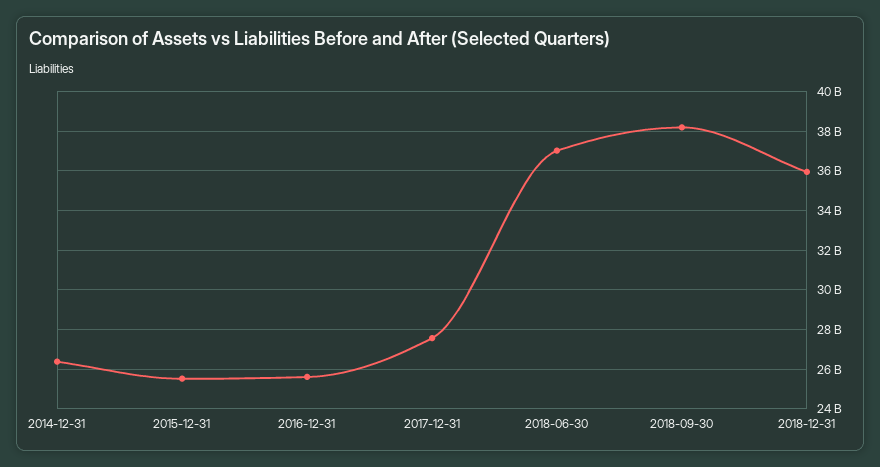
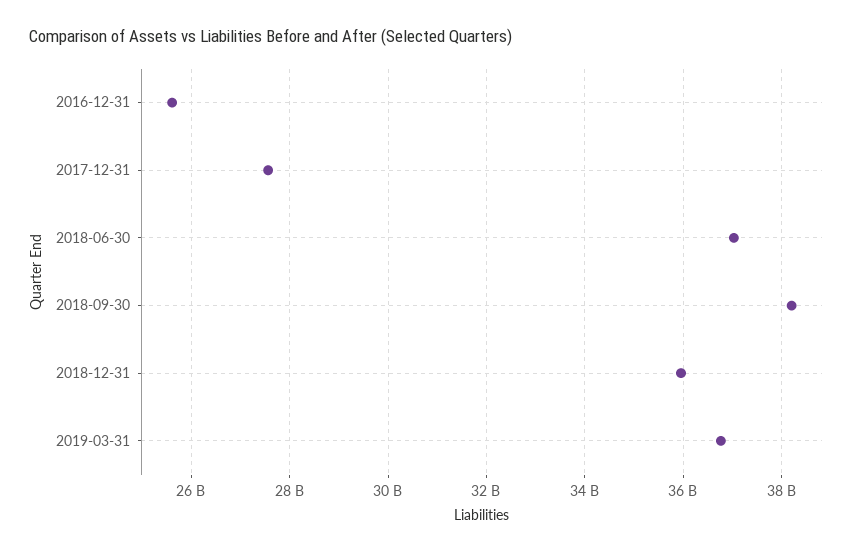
2014-12-31: 26500000000 -> none
2015-12-31: 25500000000 -> none
2019-03-31: none -> 36800000000

